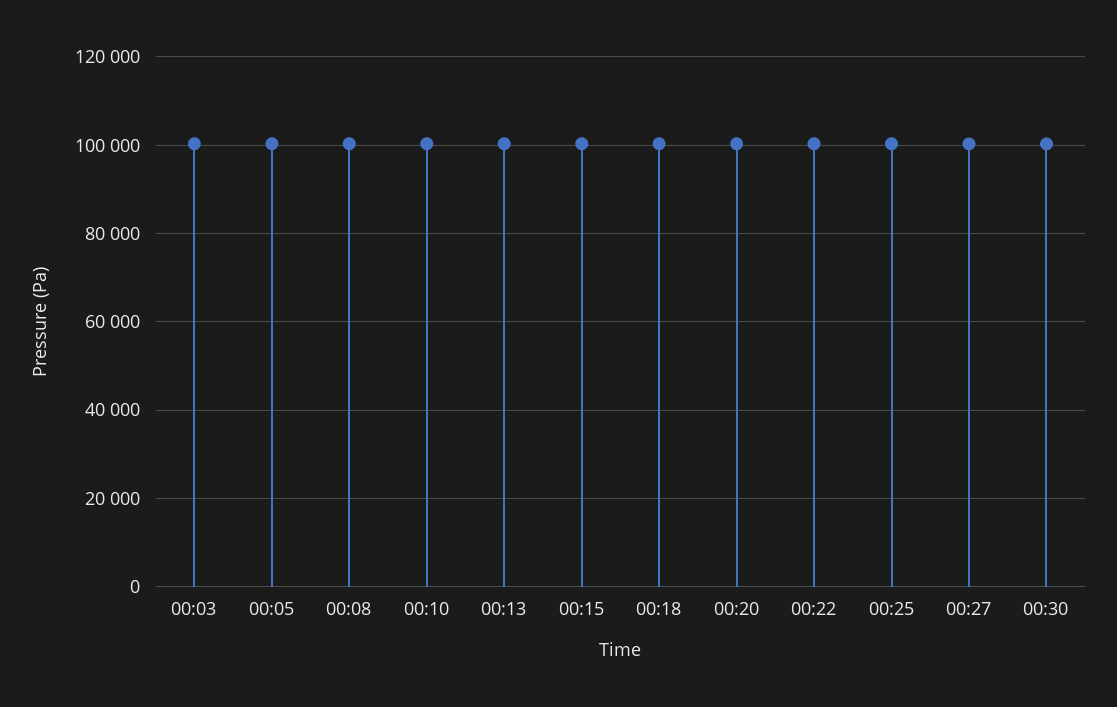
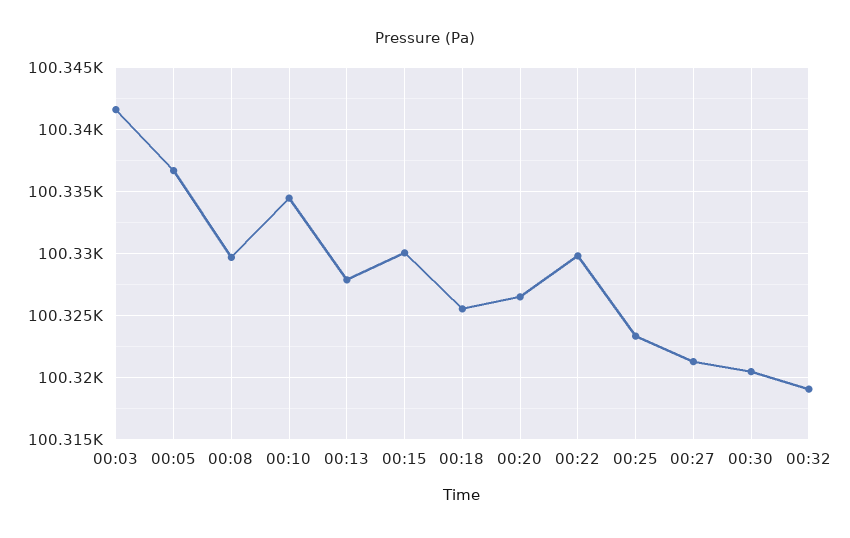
00:32: none -> 100319

